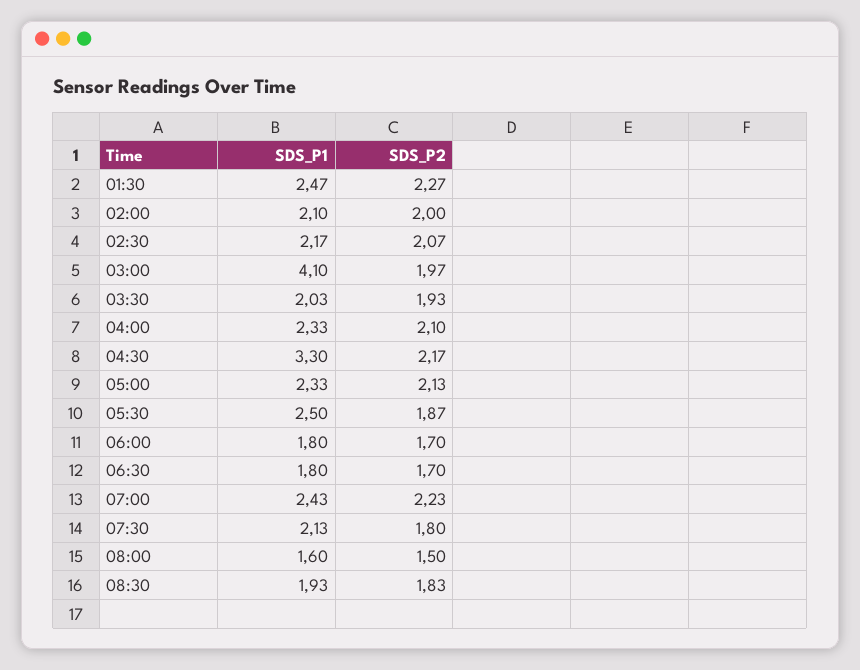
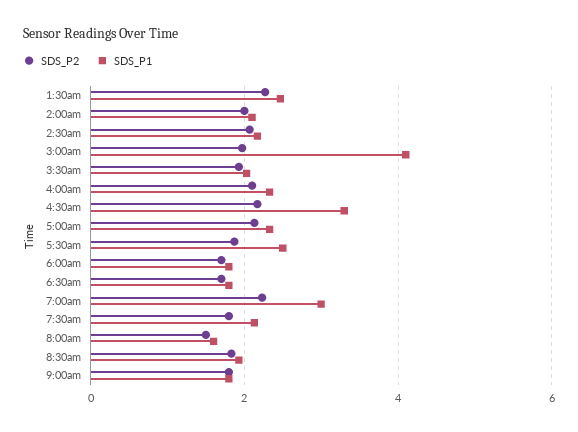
SDS_P1, 07:00: 2.43 -> 3
SDS_P2, 9:00am: none -> 1.8
SDS_P1, 9:00am: none -> 1.8

